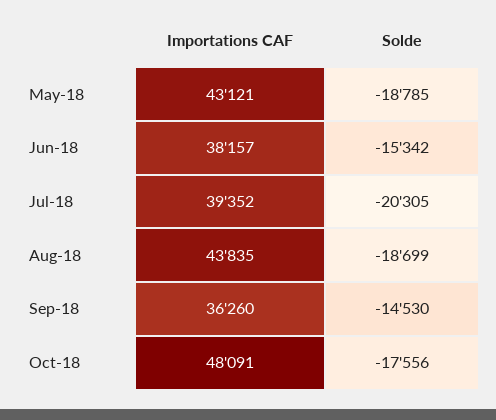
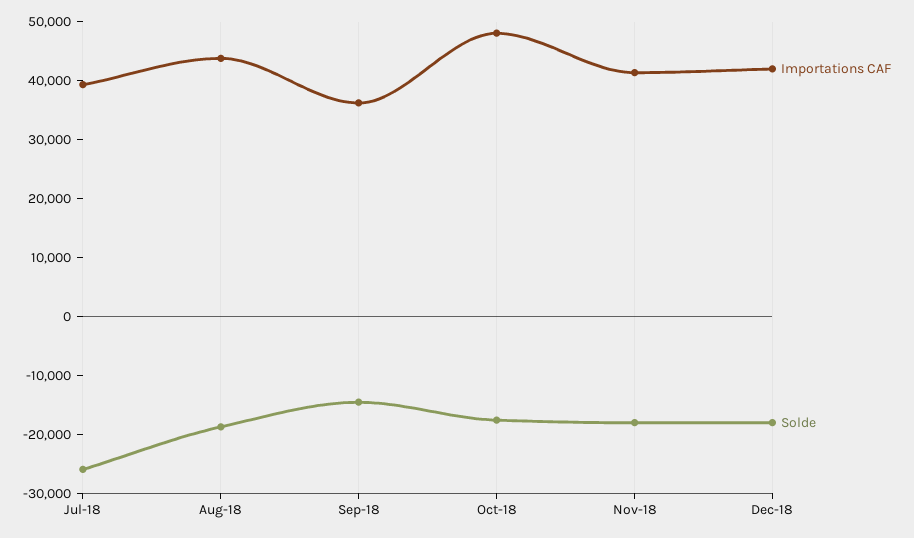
Importations CAF, May-18: 43121 -> none
Solde, May-18: -18785 -> none
Importations CAF, Jun-18: 38157 -> none
Solde, Jun-18: -15342 -> none
Solde, Jul-18: -20305 -> -26000
Importations CAF, Nov-18: none -> 42000
Solde, Nov-18: none -> -18000
Importations CAF, Dec-18: none -> 42000
Solde, Dec-18: none -> -18000

